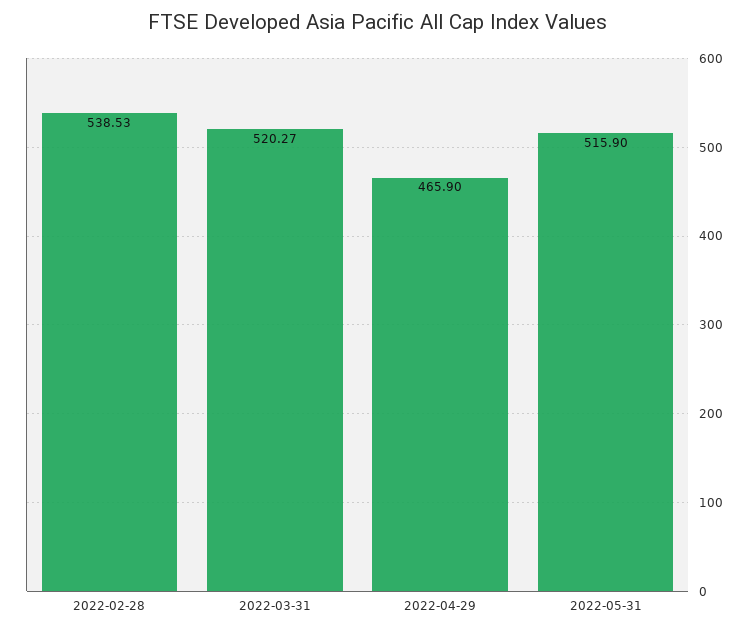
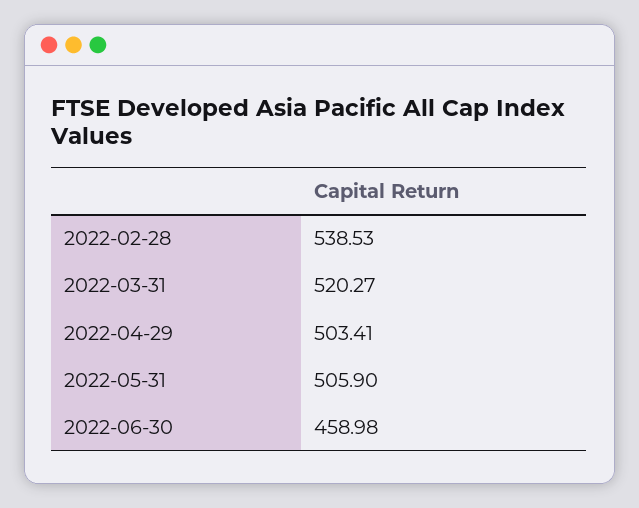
2022-04-29: 465.9 -> 503.41
2022-05-31: 515.9 -> 505.9
2022-06-30: none -> 458.98

